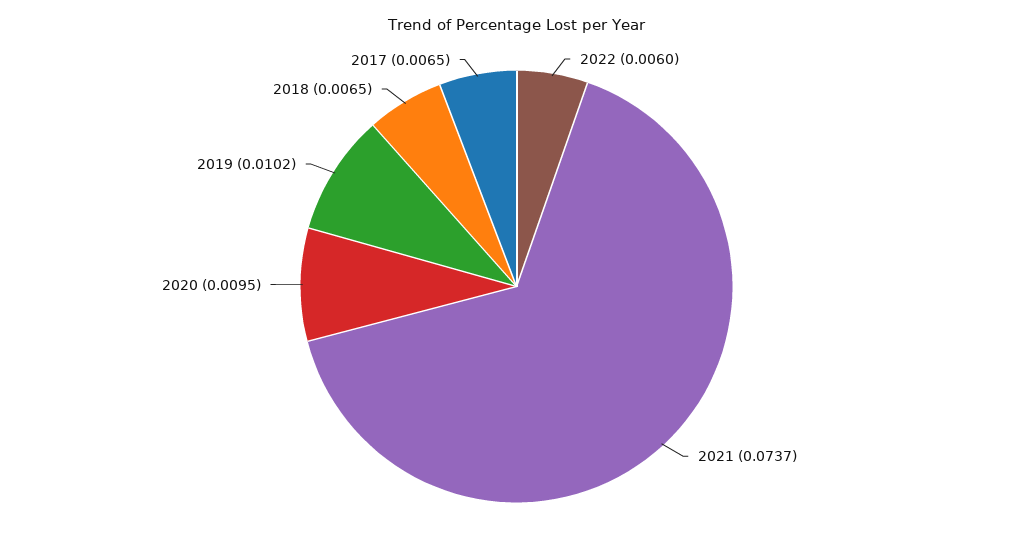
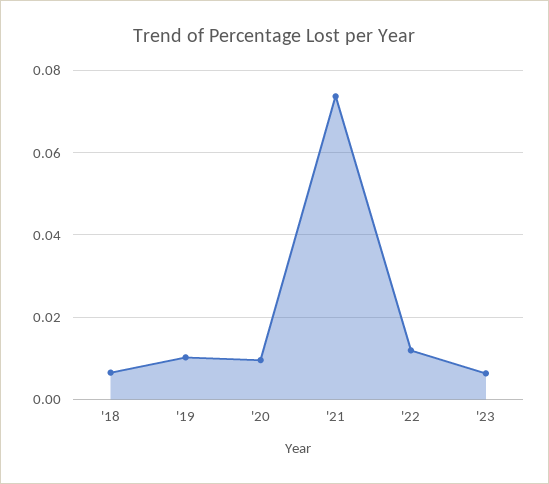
2022: 0.006 -> 0.012
2017: 0.0065 -> none
'23: none -> 0.006

